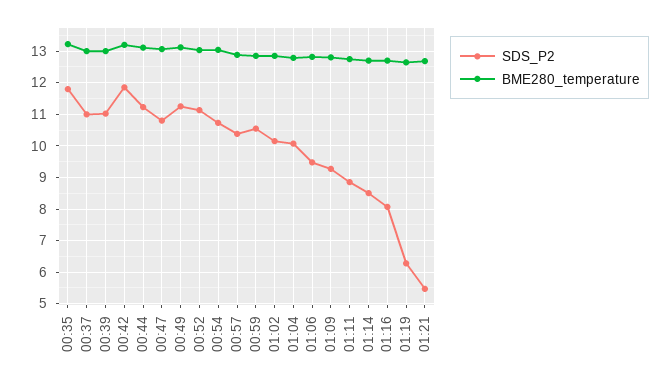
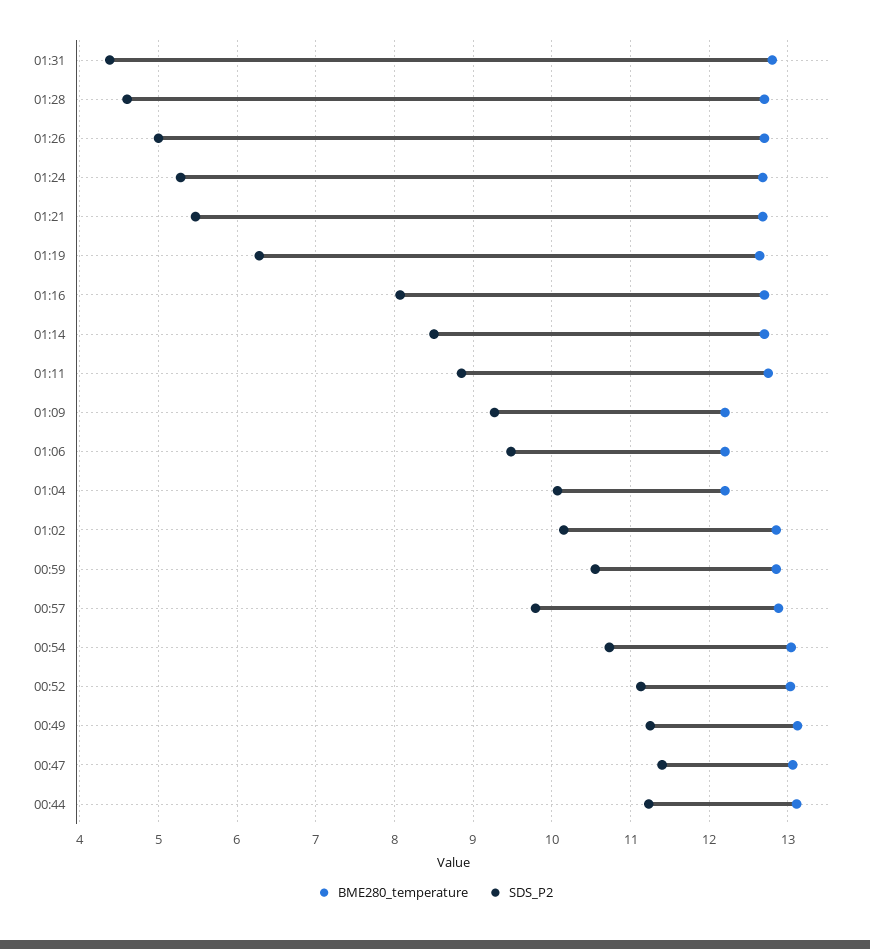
SDS_P2, 00:35: 11.8 -> none
BME280_temperature, 00:35: 13.2 -> none
SDS_P2, 00:37: 11 -> none
BME280_temperature, 00:37: 13 -> none
SDS_P2, 00:39: 11 -> none
BME280_temperature, 00:39: 13 -> none
SDS_P2, 00:42: 11.8 -> none
BME280_temperature, 00:42: 13.2 -> none
SDS_P2, 00:47: 10.8 -> 11.4
SDS_P2, 00:57: 10.4 -> 9.8
BME280_temperature, 01:04: 12.8 -> 12.2
BME280_temperature, 01:06: 12.8 -> 12.2
BME280_temperature, 01:09: 12.8 -> 12.2
BME280_temperature, 01:31: none -> 12.8
SDS_P2, 01:31: none -> 4.4
BME280_temperature, 01:28: none -> 12.7
SDS_P2, 01:28: none -> 4.6
BME280_temperature, 01:26: none -> 12.7
SDS_P2, 01:26: none -> 5
BME280_temperature, 01:24: none -> 12.7
SDS_P2, 01:24: none -> 5.3

